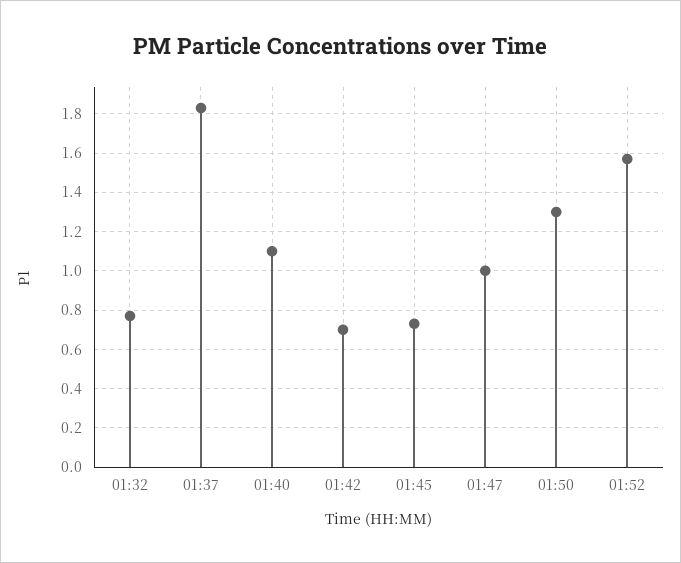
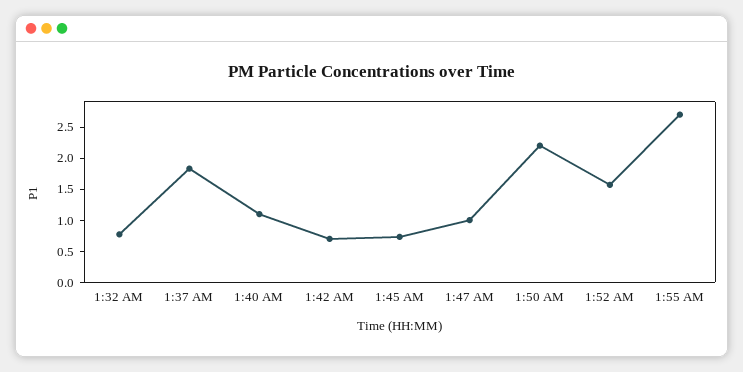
01:50: 1.3 -> 2.25
1:55 AM: none -> 2.75

